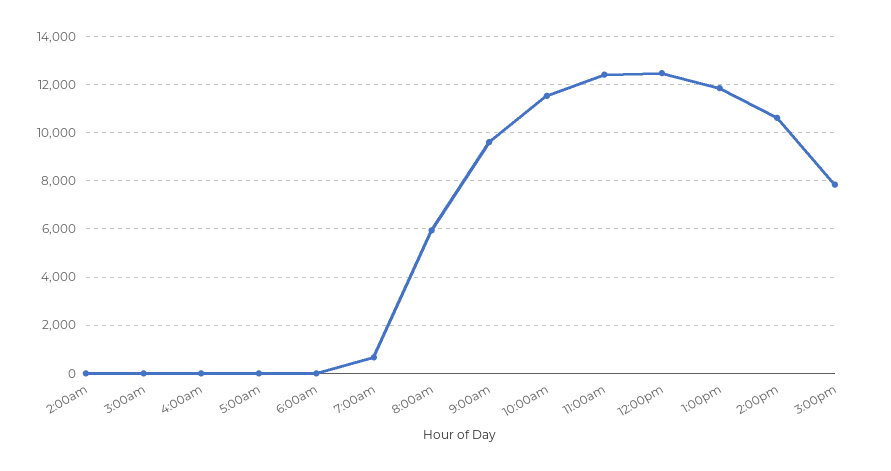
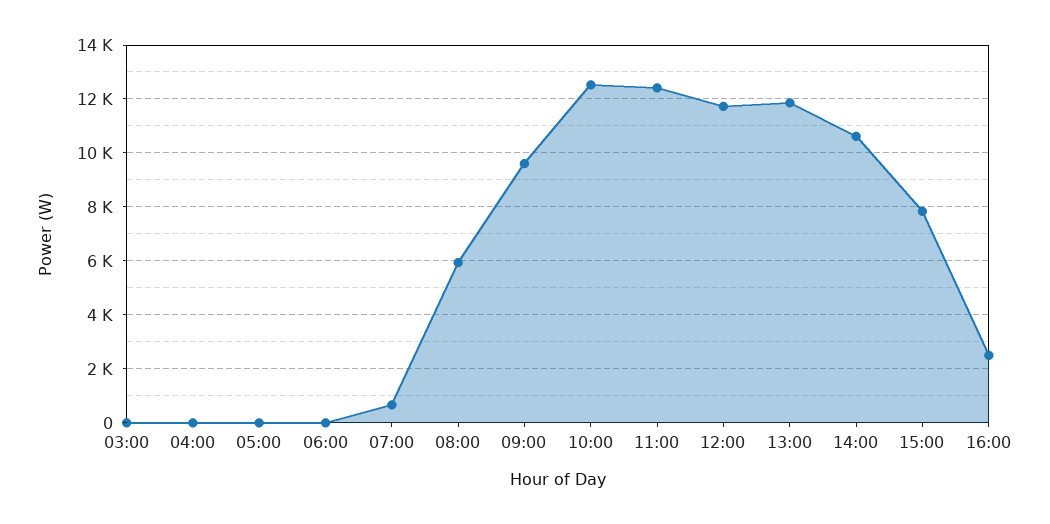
2:00am: 0 -> none
10:00am: 11500 -> 12500
12:00pm: 12500 -> 11750
16:00: none -> 2500

